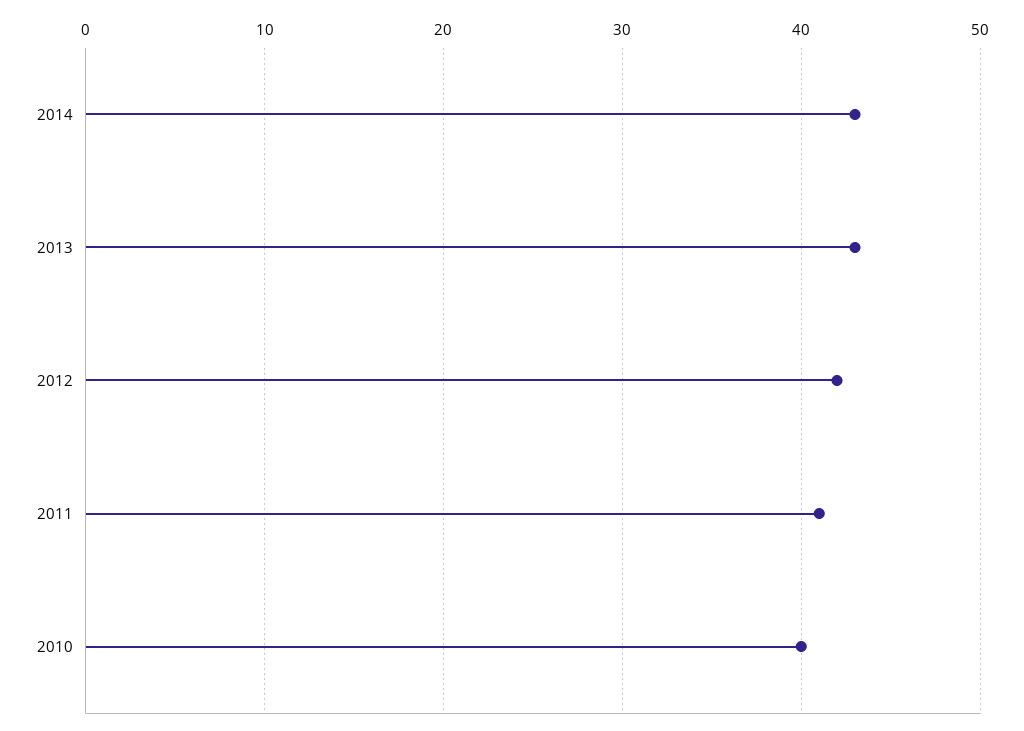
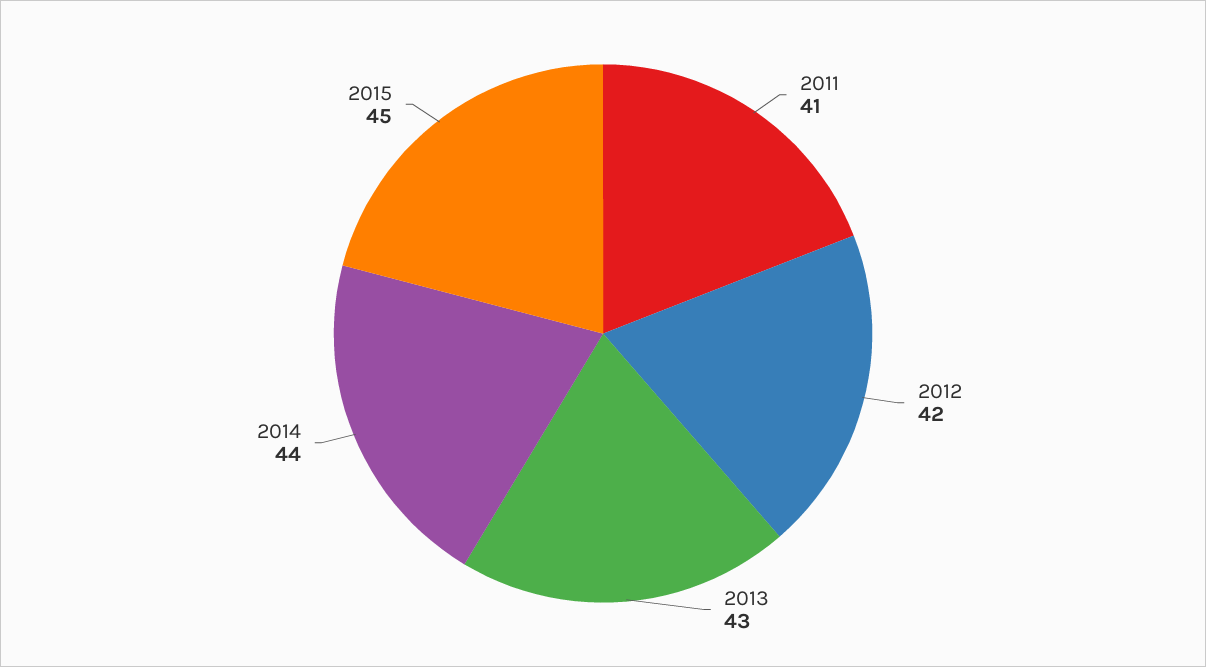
2014: 43 -> 44
2010: 40 -> none
2015: none -> 45

